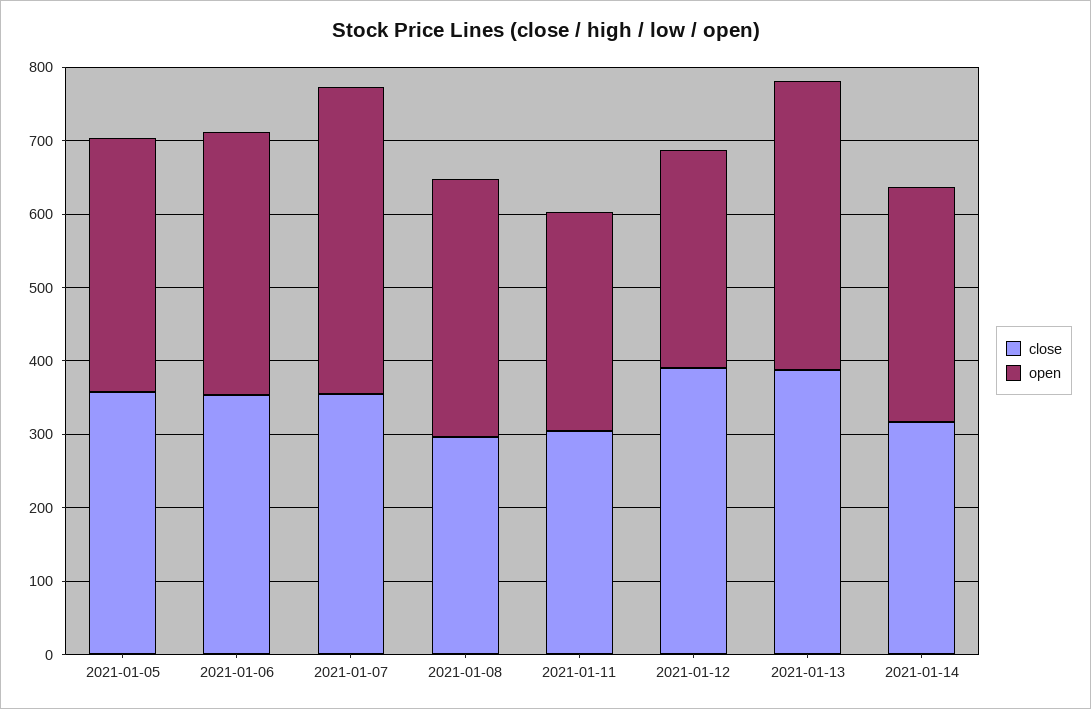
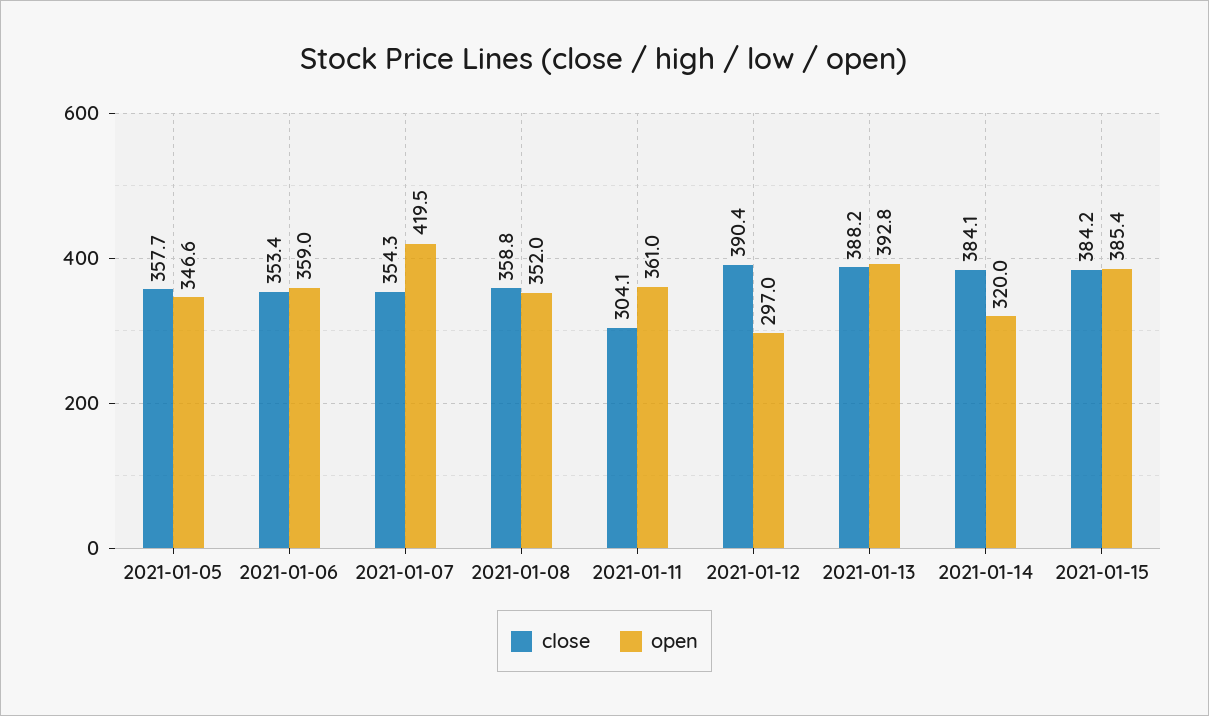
close, 2021-01-08: 300 -> 358.8
open, 2021-01-11: 300 -> 361
close, 2021-01-14: 320 -> 384.1
close, 2021-01-15: none -> 384.2
open, 2021-01-15: none -> 385.4

